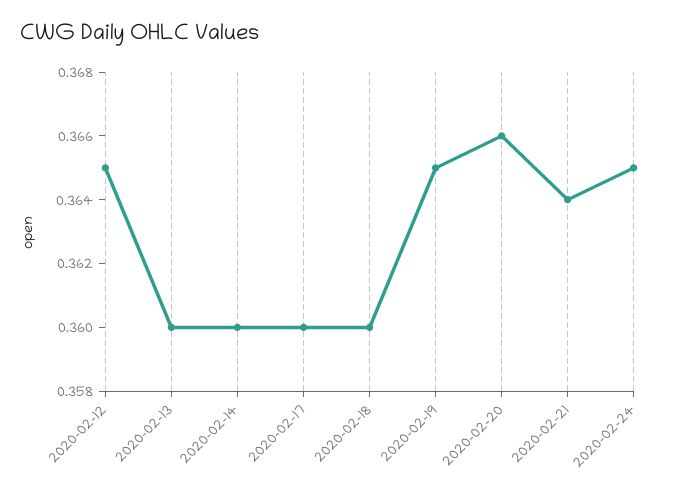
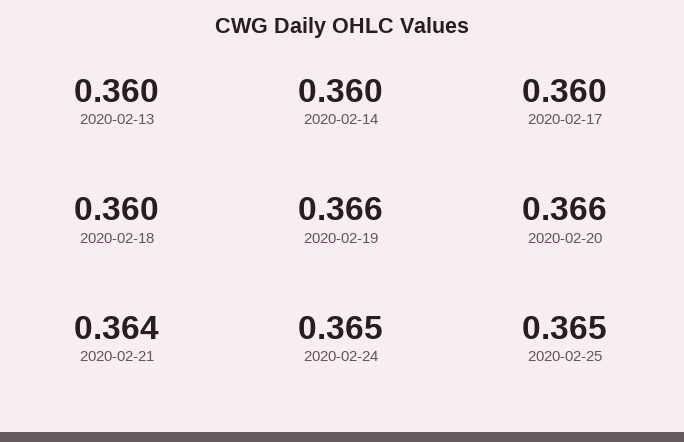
2020-02-12: 0.365 -> none
2020-02-19: 0.365 -> 0.366
2020-02-25: none -> 0.365

